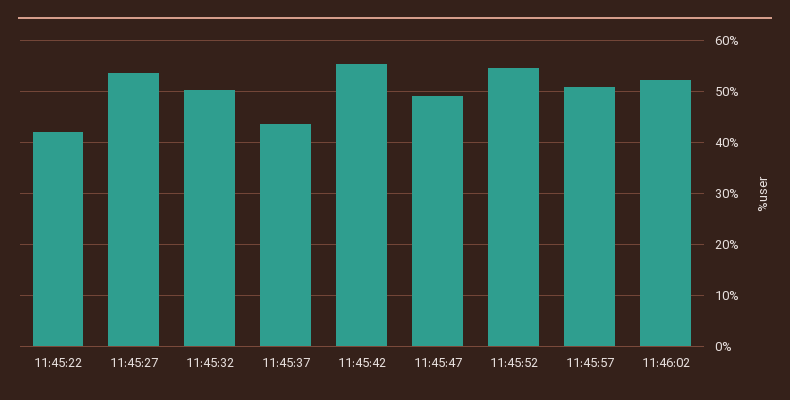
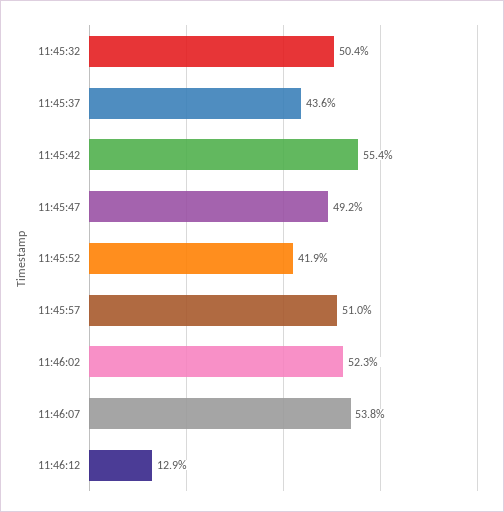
11:45:22: 42 -> none
11:45:27: 54 -> none
11:45:52: 54 -> 41.9
11:46:07: none -> 53.8
11:46:12: none -> 12.9

